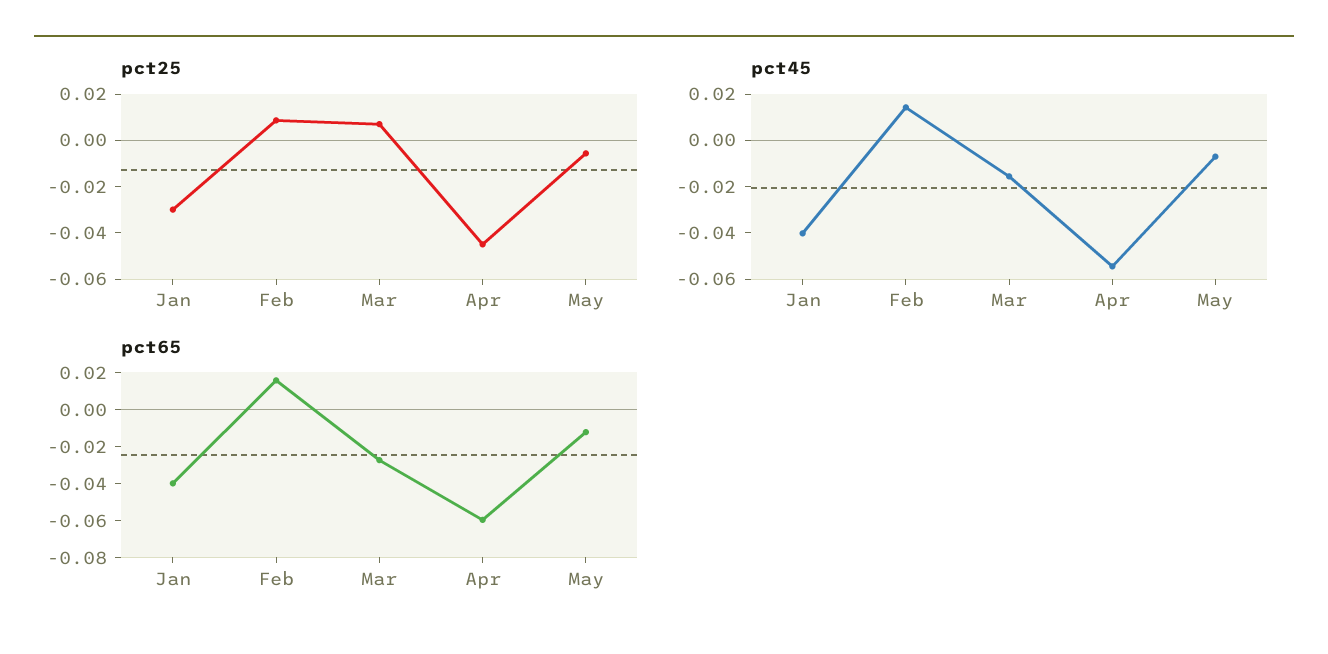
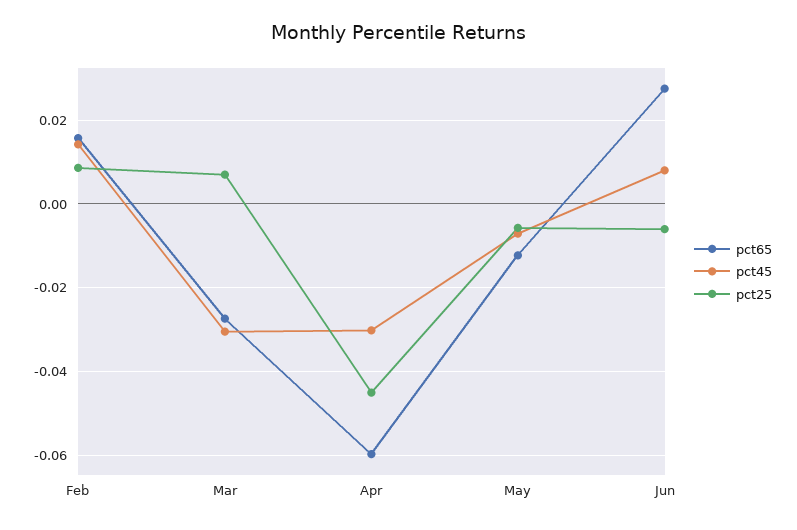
pct25, Jan: -0.03 -> none
pct45, Jan: -0.04 -> none
pct45, Mar: -0.015 -> -0.03
pct45, Apr: -0.055 -> -0.03
pct65, Jan: -0.04 -> none
pct65, Jun: none -> 0.028
pct45, Jun: none -> 0.008
pct25, Jun: none -> -0.006

